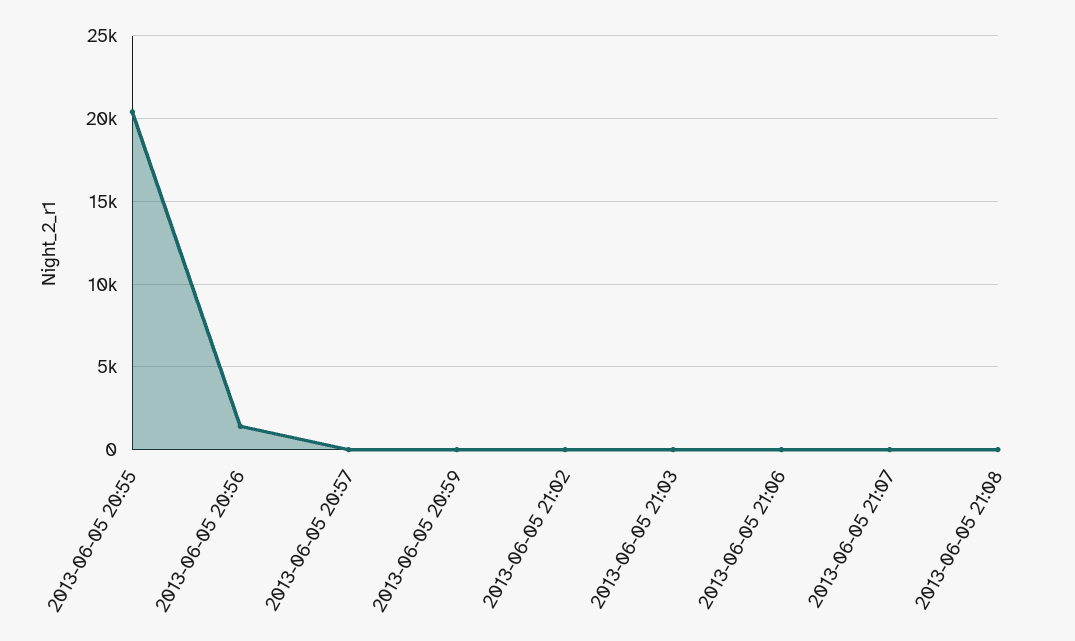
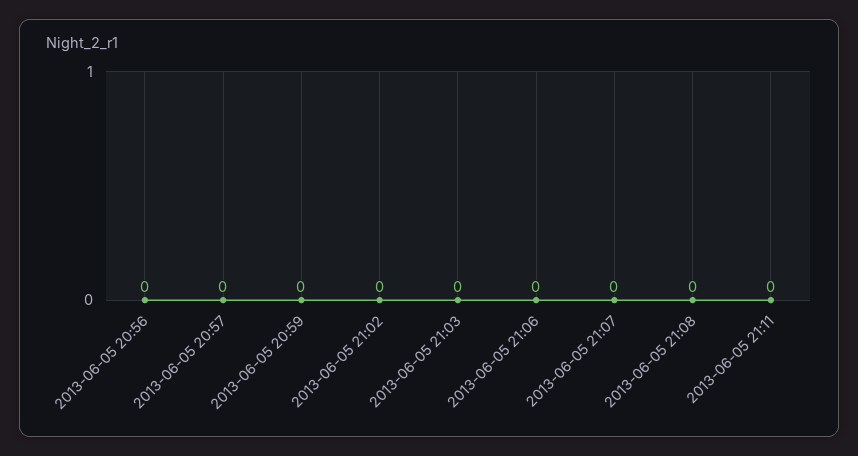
2013-06-05 20:55: 20500 -> none
2013-06-05 20:56: 1500 -> 0
2013-06-05 21:11: none -> 0

